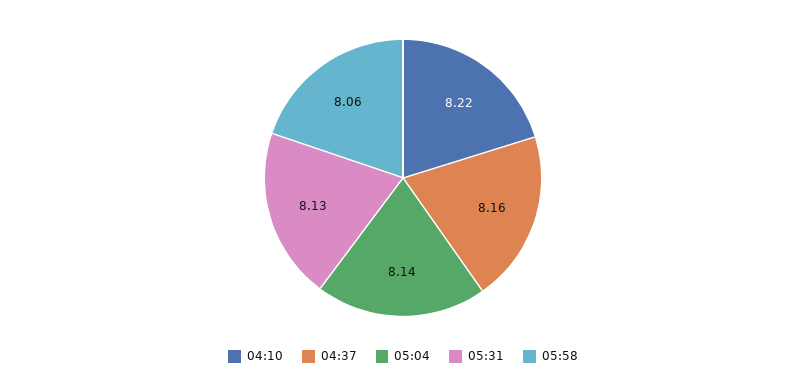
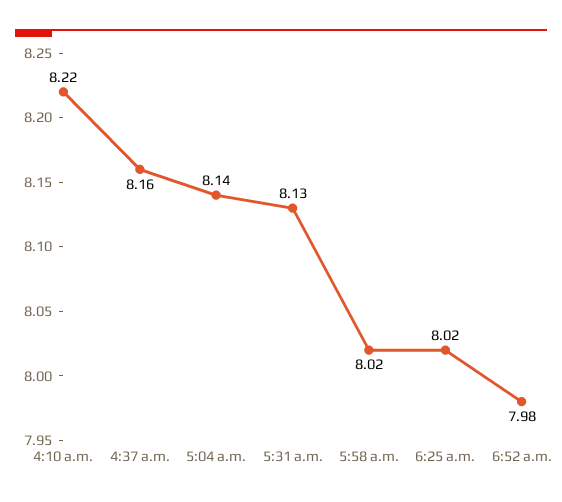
05:58: 8.06 -> 8.02
6:25 a.m.: none -> 8.02
6:52 a.m.: none -> 7.98

